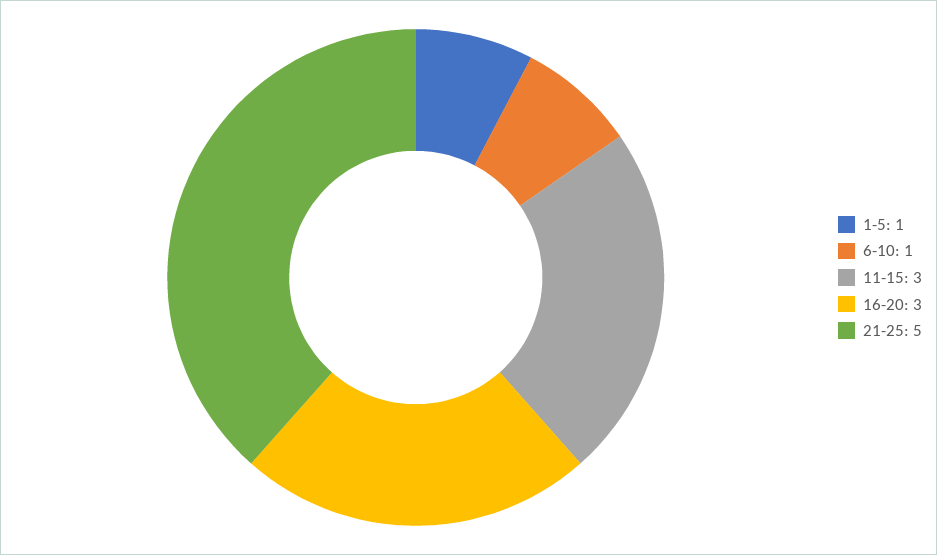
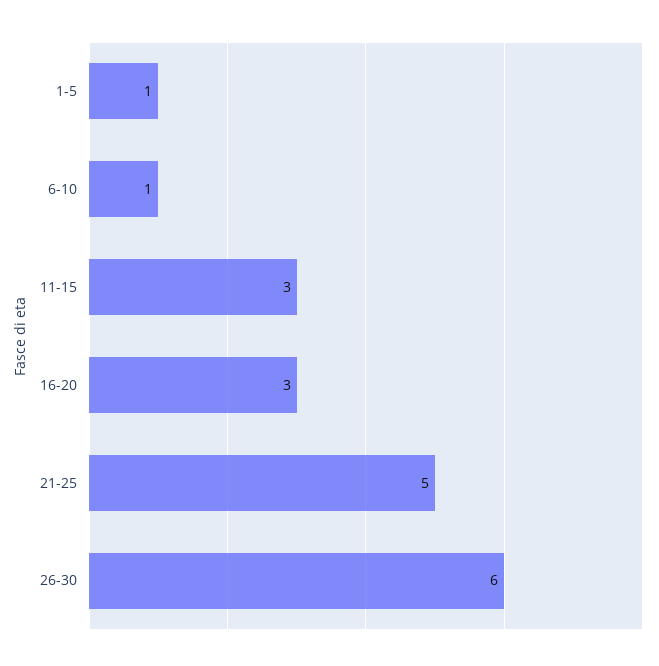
26-30: none -> 6

